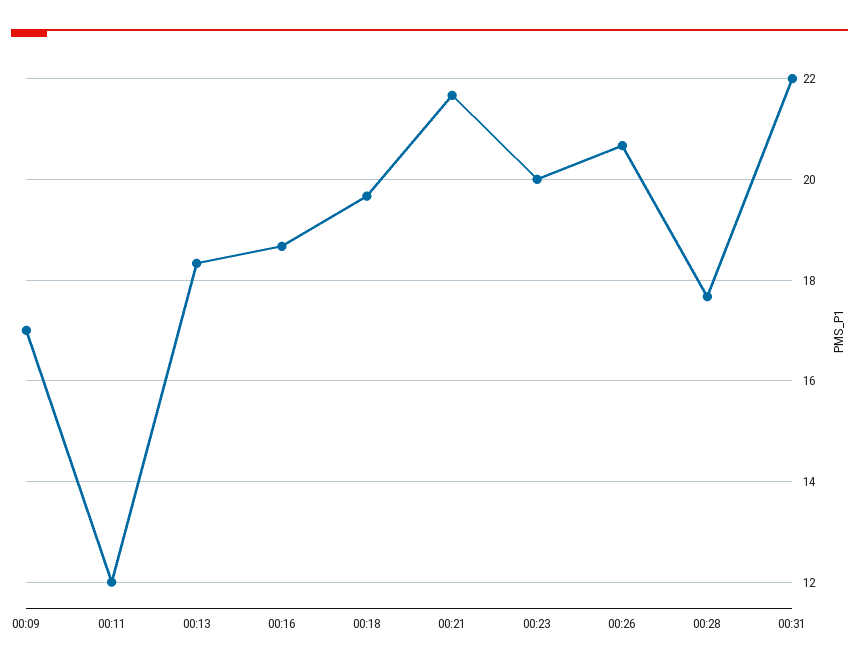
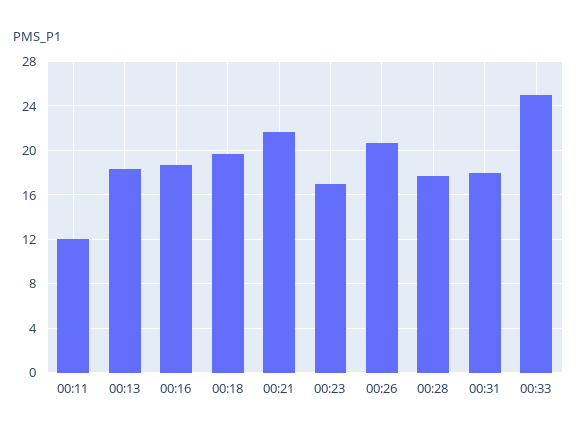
00:09: 17 -> none
00:23: 20 -> 17
00:31: 22 -> 18
00:33: none -> 25

